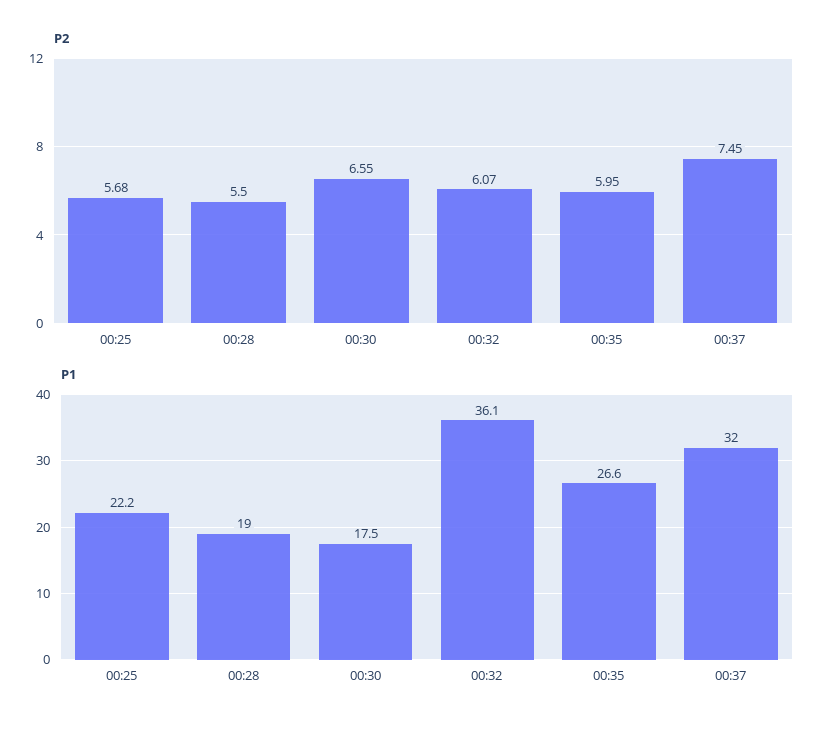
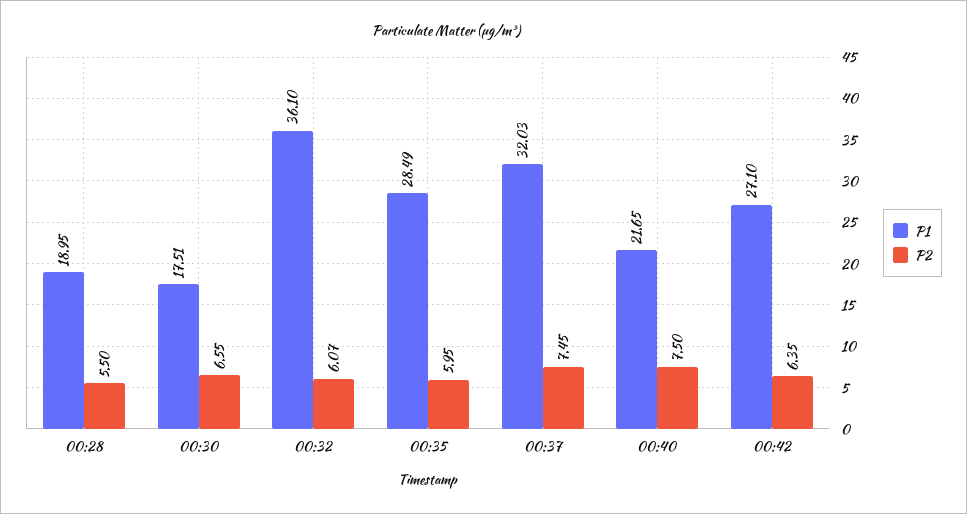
P2, 00:25: 5.68 -> none
P1, 00:25: 22.2 -> none
P1, 00:35: 26.6 -> 28.49
P1, 00:40: none -> 21.65
P2, 00:40: none -> 7.5
P1, 00:42: none -> 27.1
P2, 00:42: none -> 6.35

